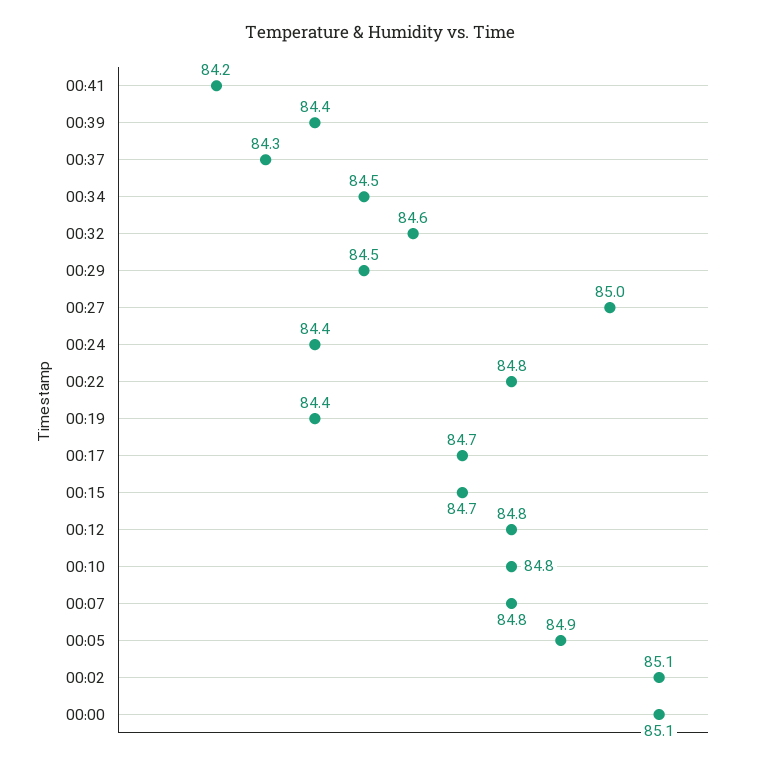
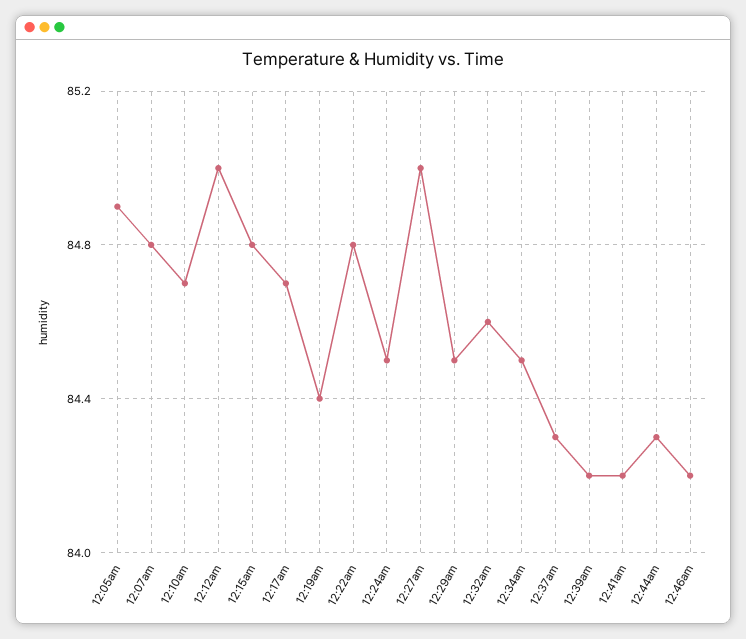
00:39: 84.4 -> 84.2
00:24: 84.4 -> 84.5
00:15: 84.7 -> 84.8
00:12: 84.8 -> 85
00:10: 84.8 -> 84.7
00:02: 85.1 -> none
00:00: 85.1 -> none
12:44am: none -> 84.3
12:46am: none -> 84.2

